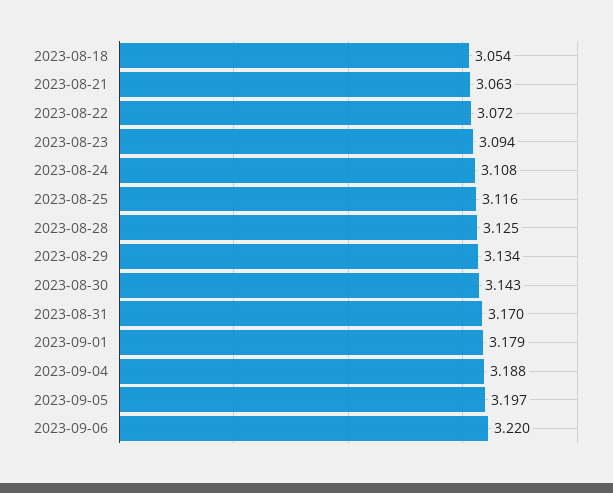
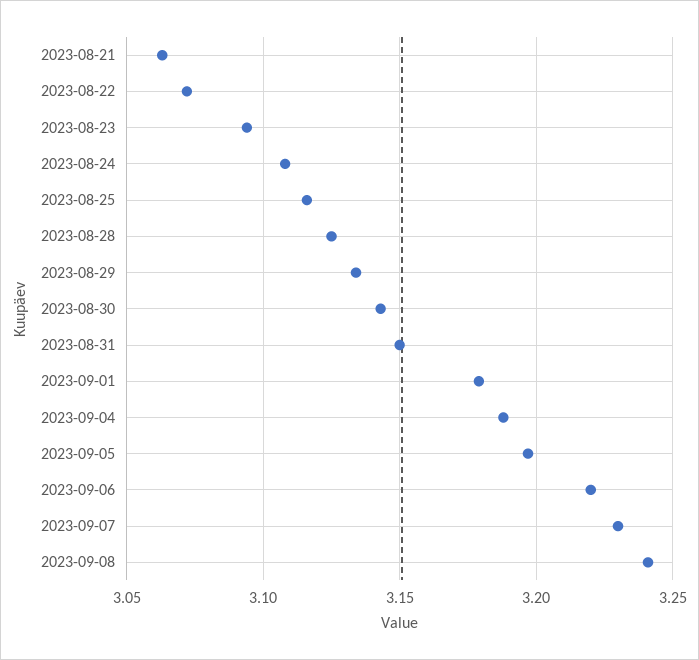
2023-08-18: 3.054 -> none
2023-08-31: 3.17 -> 3.15
2023-09-07: none -> 3.23
2023-09-08: none -> 3.24

